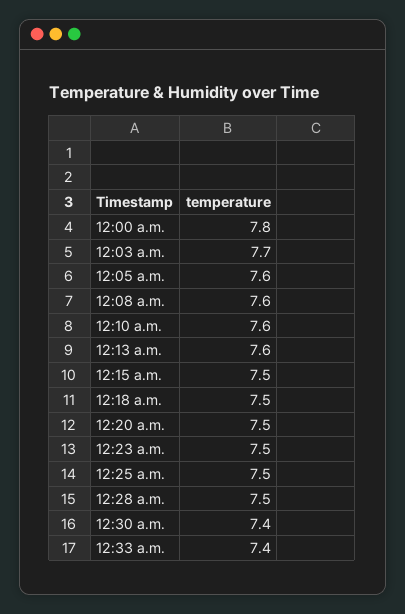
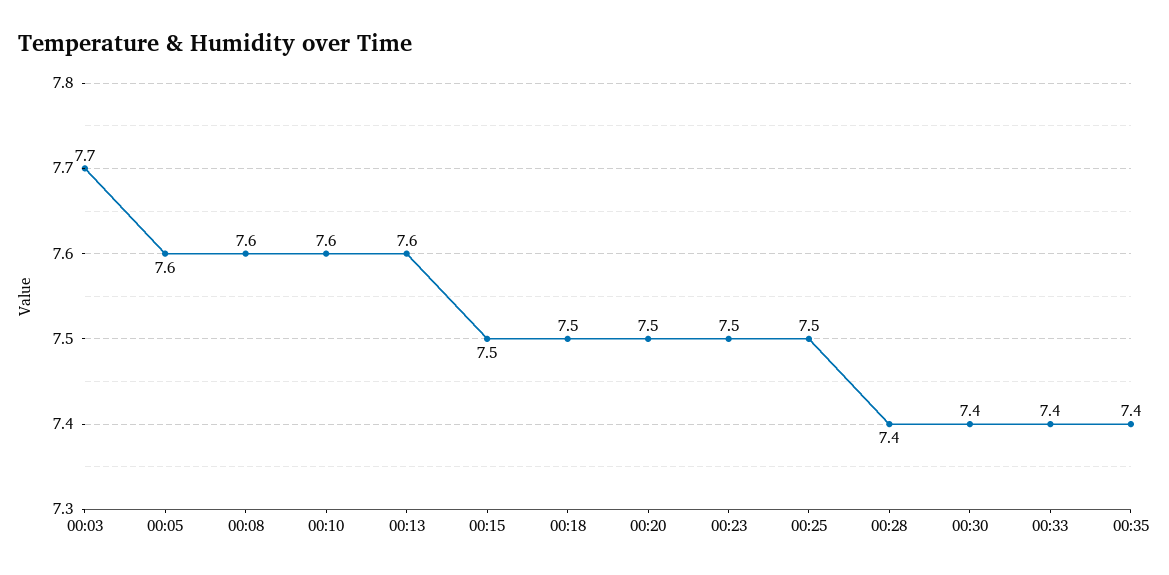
12:00 a.m.: 7.8 -> none
12:28 a.m.: 7.5 -> 7.4
00:35: none -> 7.4

